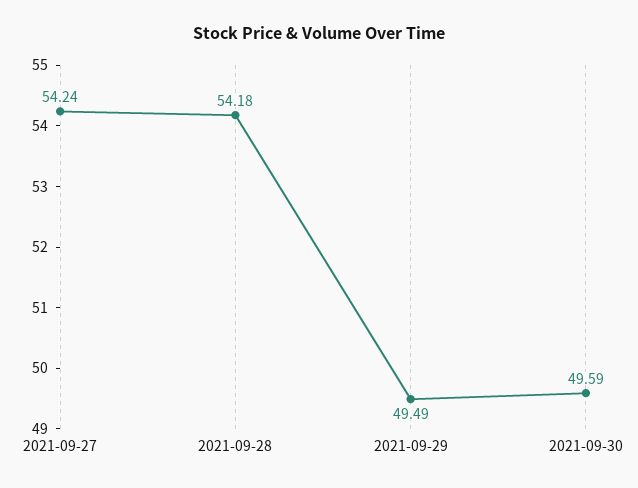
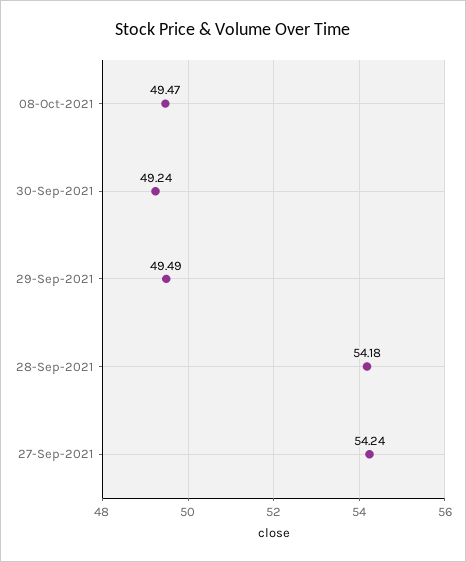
2021-09-30: 49.59 -> 49.24
08-Oct-2021: none -> 49.47

